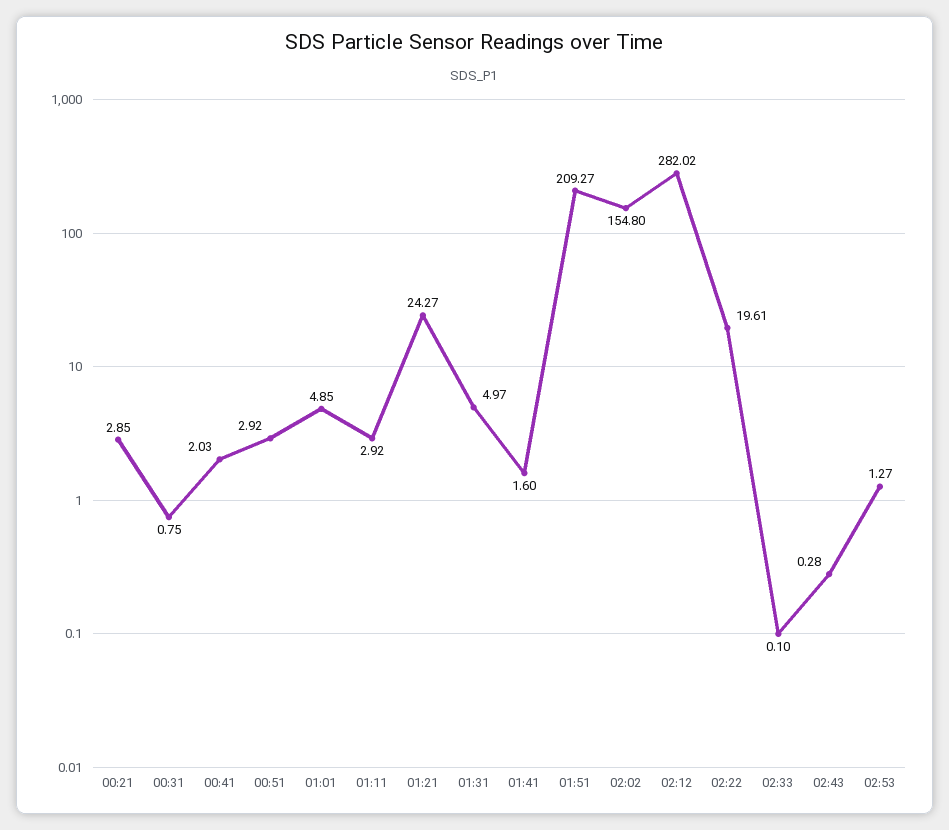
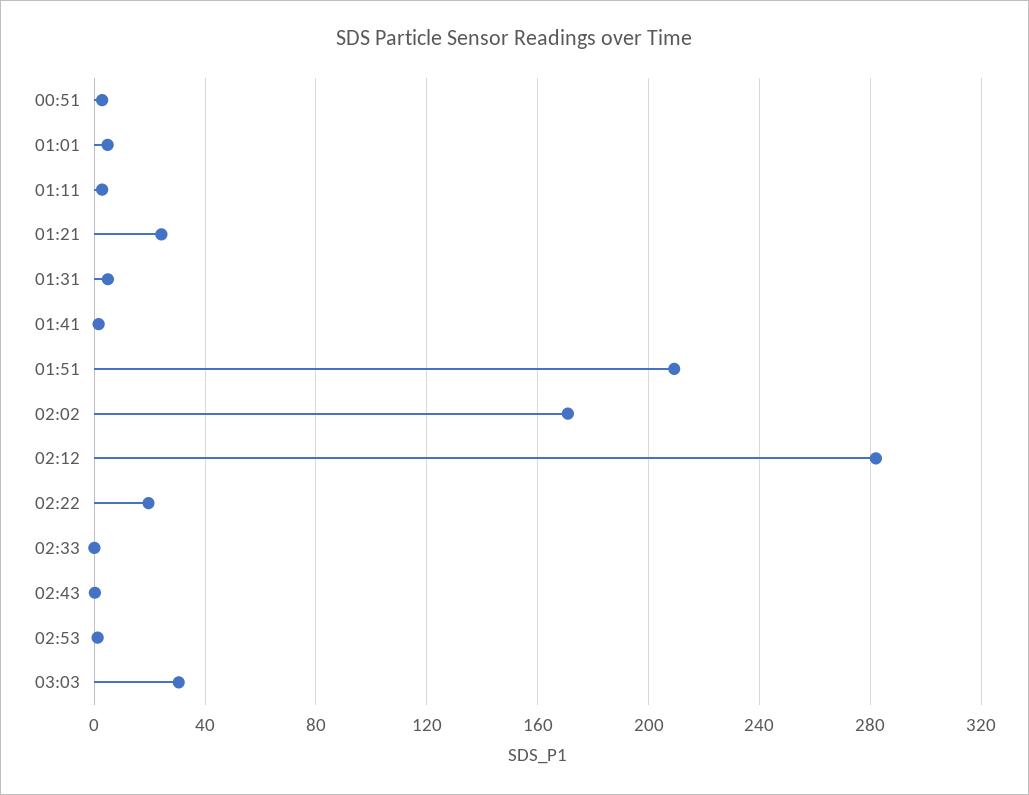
00:21: 2.85 -> none
00:31: 0.75 -> none
00:41: 2.03 -> none
02:02: 154.8 -> 170
03:03: none -> 30

